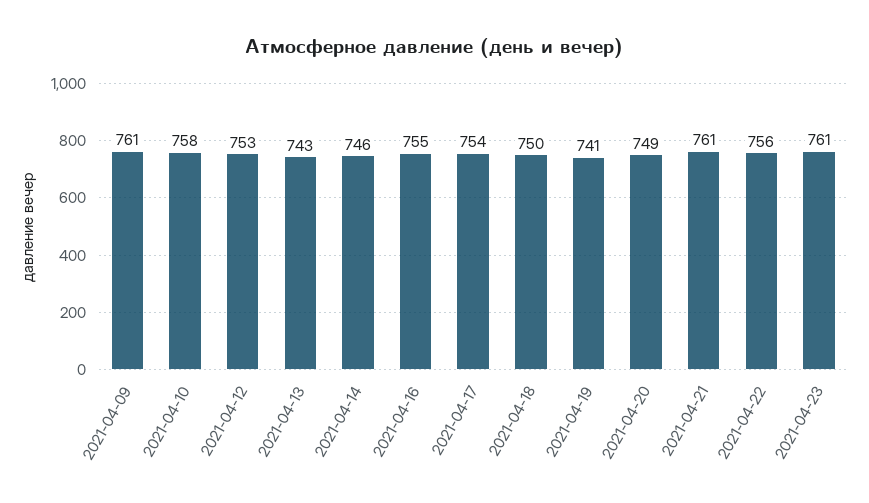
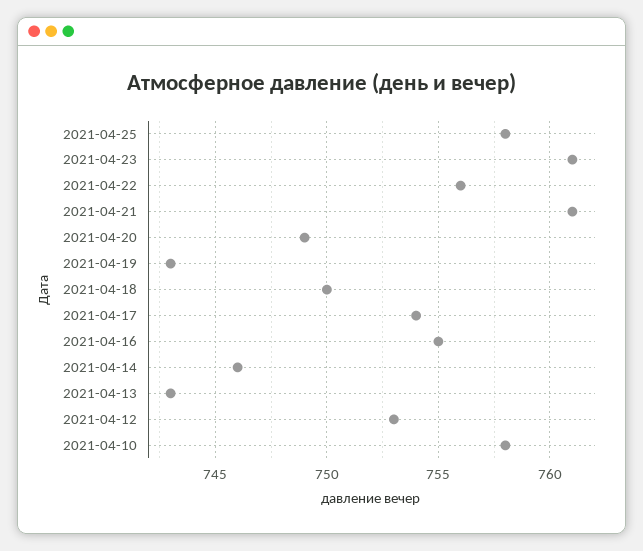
2021-04-09: 761 -> none
2021-04-19: 741 -> 743
2021-04-25: none -> 758

